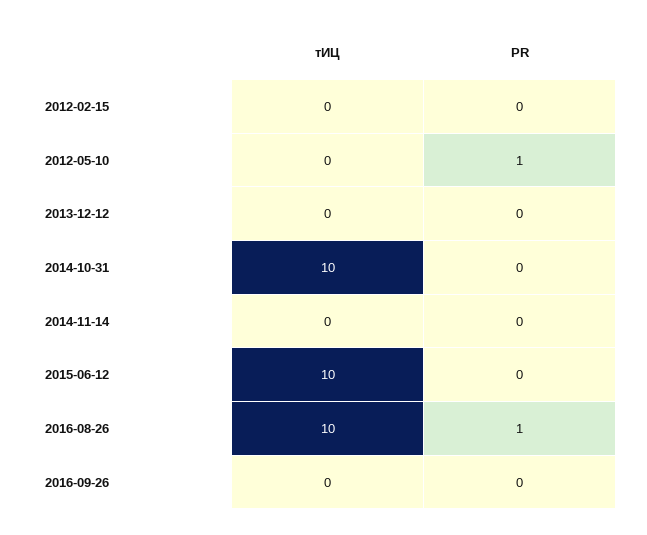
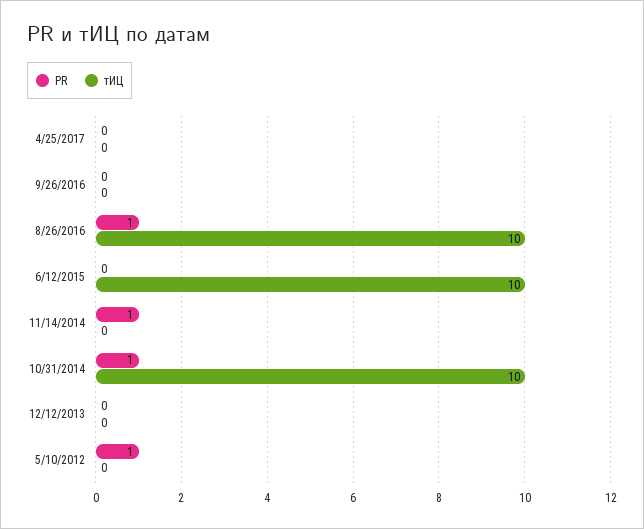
тИЦ, 2012-02-15: 0 -> none
PR, 2012-02-15: 0 -> none
PR, 2014-10-31: 0 -> 1
PR, 2014-11-14: 0 -> 1
PR, 4/25/2017: none -> 0
тИЦ, 4/25/2017: none -> 0

